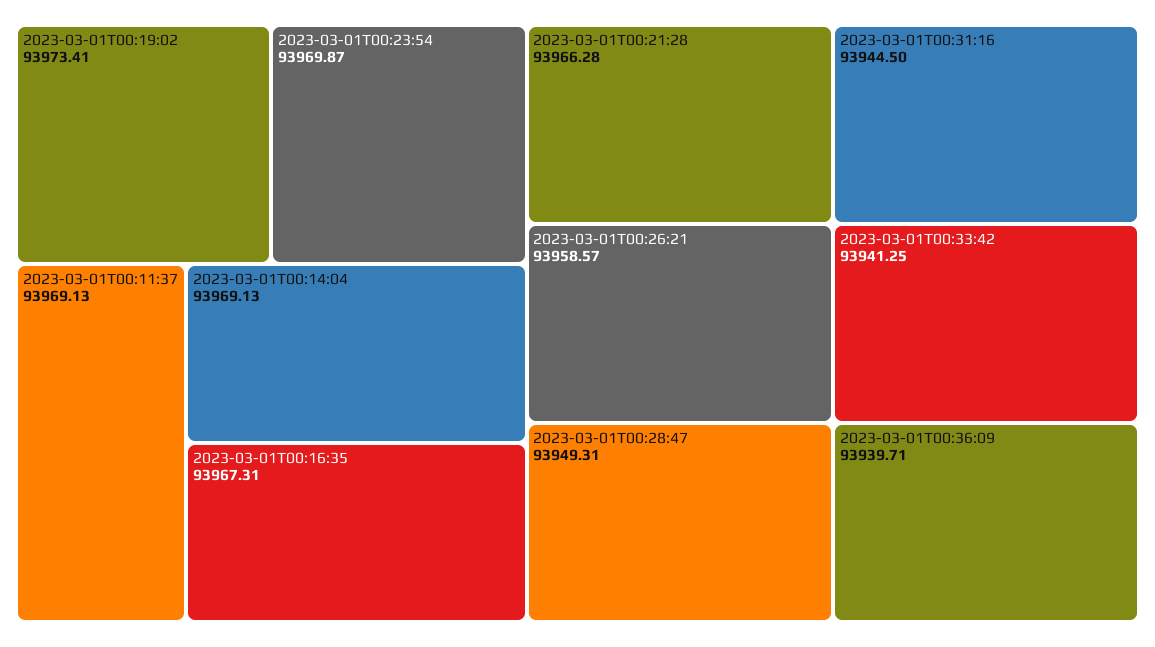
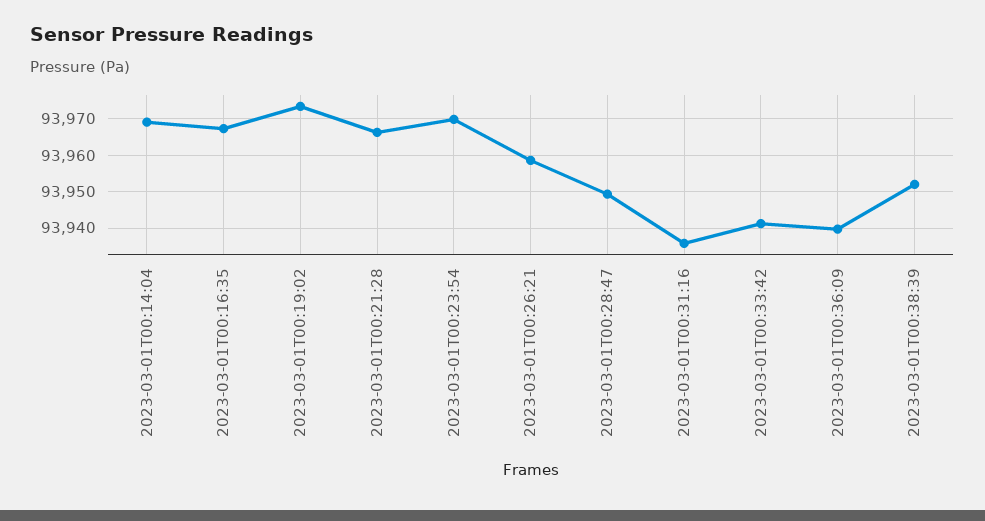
2023-03-01T00:11:37: 93969.13 -> none
2023-03-01T00:31:16: 93944.5 -> 93936
2023-03-01T00:38:39: none -> 93952

